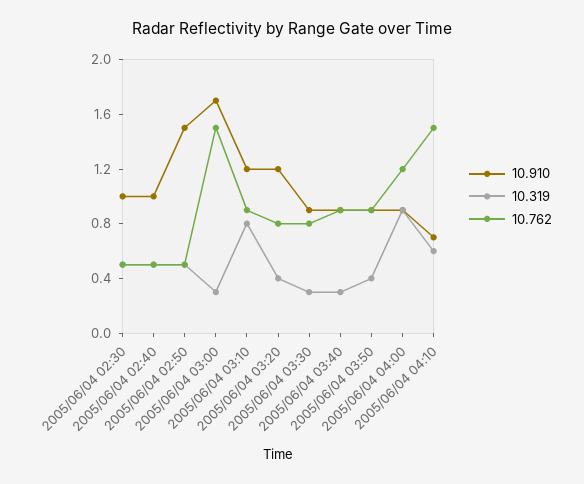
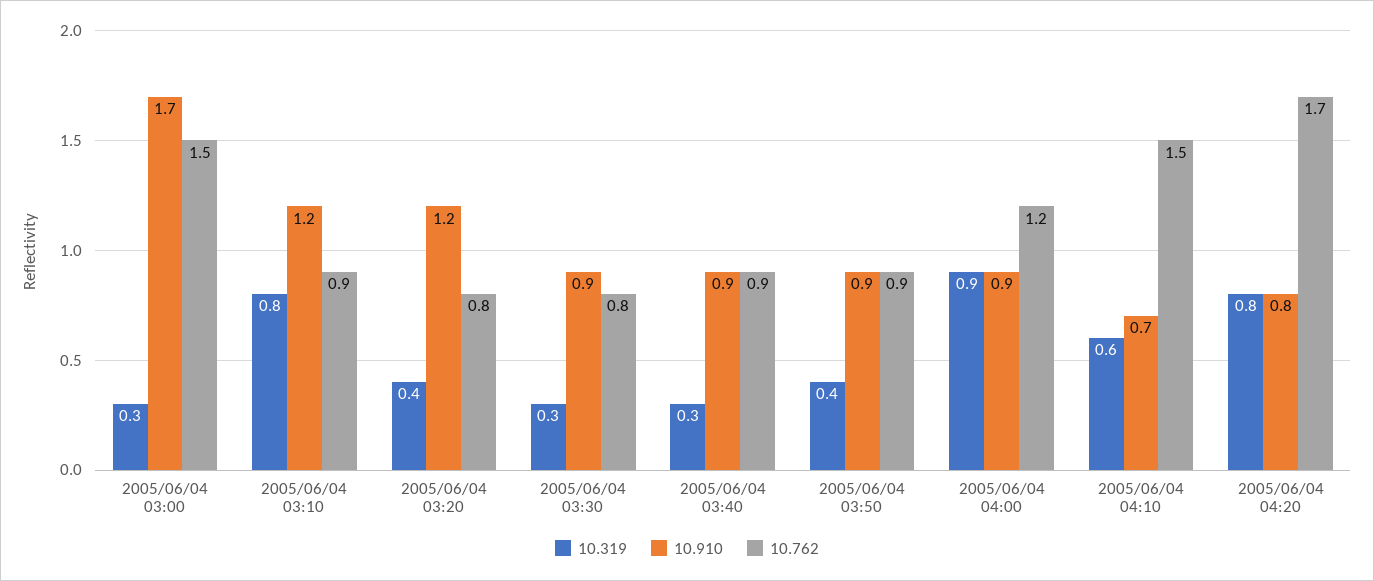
10.910, 2005/06/04 02:30: 1 -> none
10.319, 2005/06/04 02:30: 0.5 -> none
10.762, 2005/06/04 02:30: 0.5 -> none
10.910, 2005/06/04 02:40: 1 -> none
10.319, 2005/06/04 02:40: 0.5 -> none
10.762, 2005/06/04 02:40: 0.5 -> none
10.910, 2005/06/04 02:50: 1.5 -> none
10.319, 2005/06/04 02:50: 0.5 -> none
10.762, 2005/06/04 02:50: 0.5 -> none
10.319, 2005/06/04 04:20: none -> 0.8
10.910, 2005/06/04 04:20: none -> 0.8
10.762, 2005/06/04 04:20: none -> 1.7

